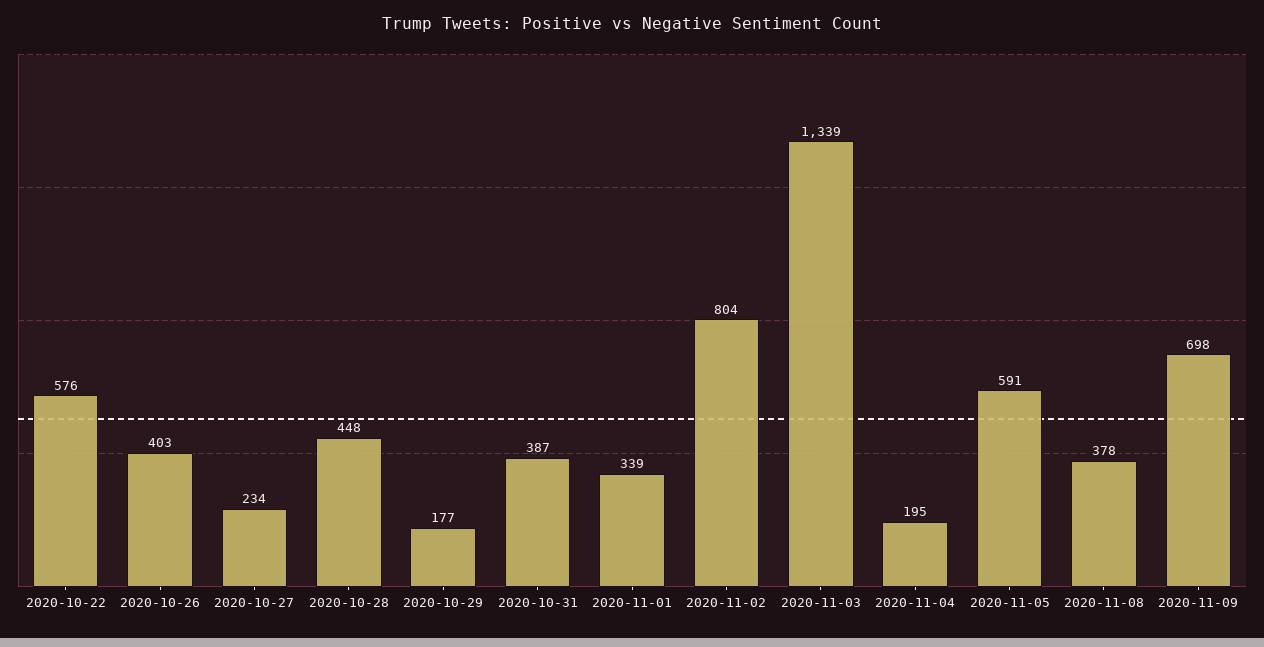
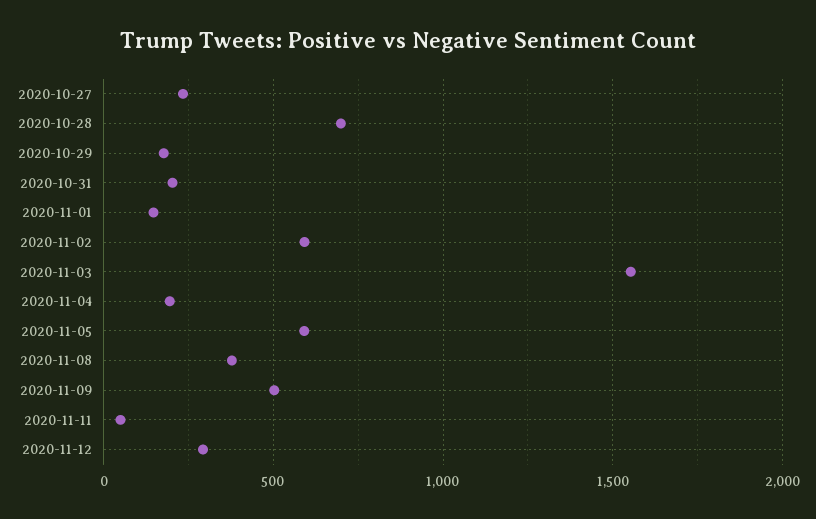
2020-10-22: 576 -> none
2020-10-26: 403 -> none
2020-10-28: 448 -> 700
2020-10-31: 387 -> 200
2020-11-01: 339 -> 150
2020-11-02: 804 -> 600
2020-11-03: 1339 -> 1550
2020-11-09: 698 -> 500
2020-11-11: none -> 50
2020-11-12: none -> 300

